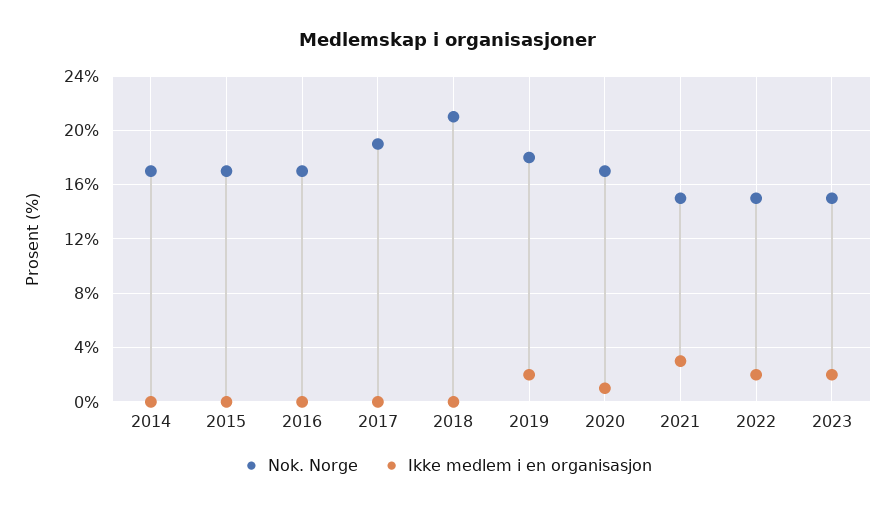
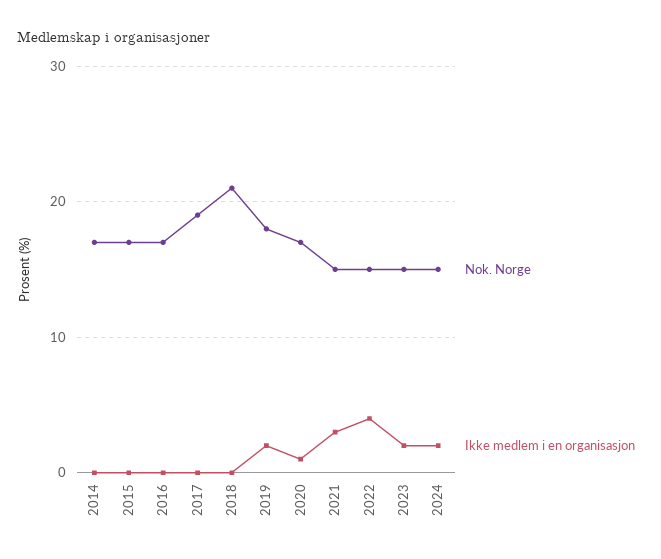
Ikke medlem i en organisasjon, 2022: 2 -> 4
Nok. Norge, 2024: none -> 15
Ikke medlem i en organisasjon, 2024: none -> 2

